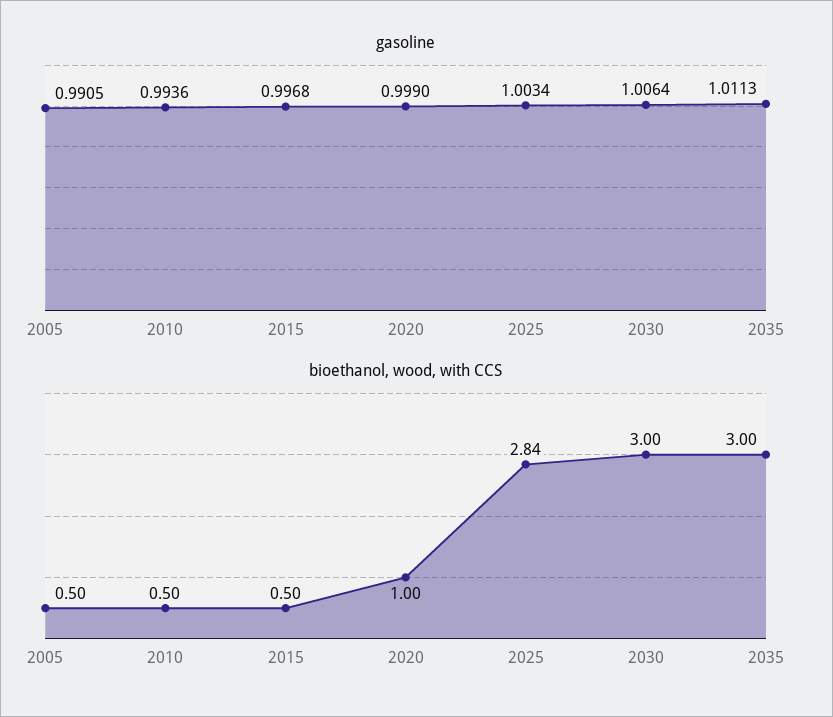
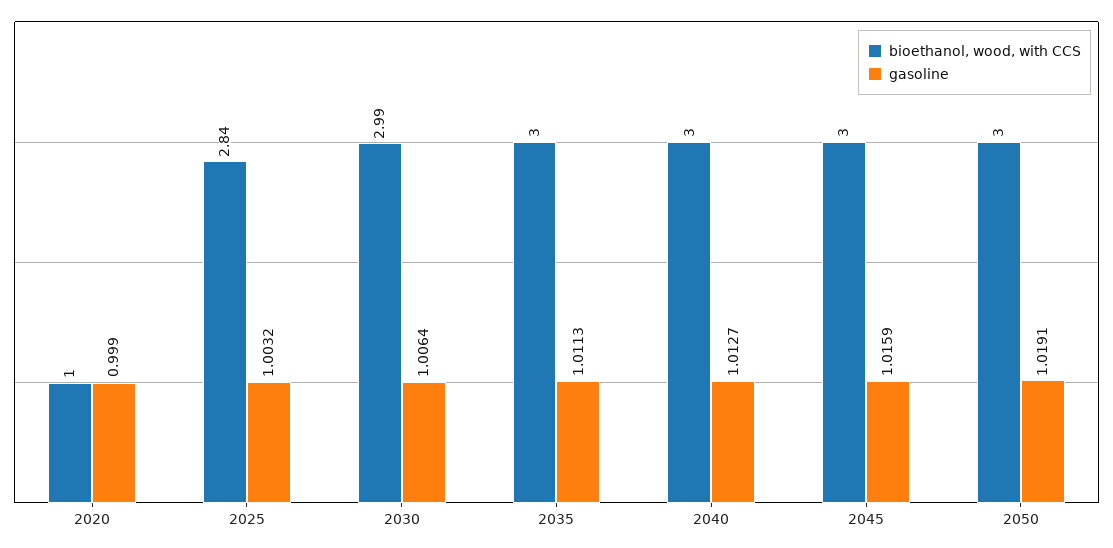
gasoline, 2005: 0.9905 -> none
gasoline, 2010: 0.9936 -> none
gasoline, 2015: 0.9968 -> none
gasoline, 2025: 1.0034 -> 1.0032
bioethanol, wood, with CCS, 2005: 0.5 -> none
bioethanol, wood, with CCS, 2010: 0.5 -> none
bioethanol, wood, with CCS, 2015: 0.5 -> none
bioethanol, wood, with CCS, 2030: 3 -> 2.99
bioethanol, wood, with CCS, 2040: none -> 3
gasoline, 2040: none -> 1.0127
bioethanol, wood, with CCS, 2045: none -> 3
gasoline, 2045: none -> 1.0159
bioethanol, wood, with CCS, 2050: none -> 3
gasoline, 2050: none -> 1.0191

